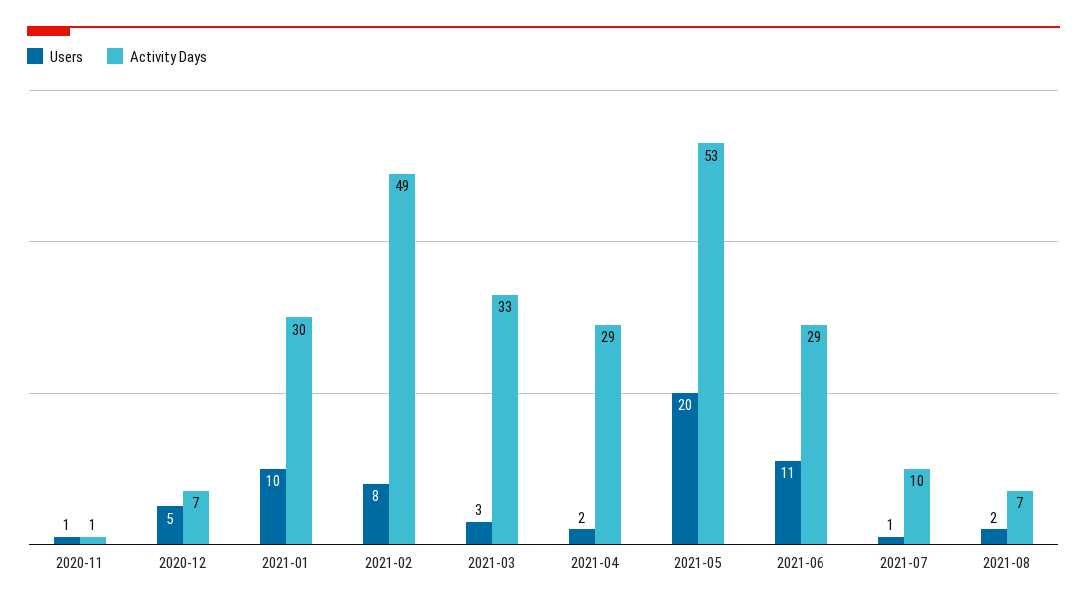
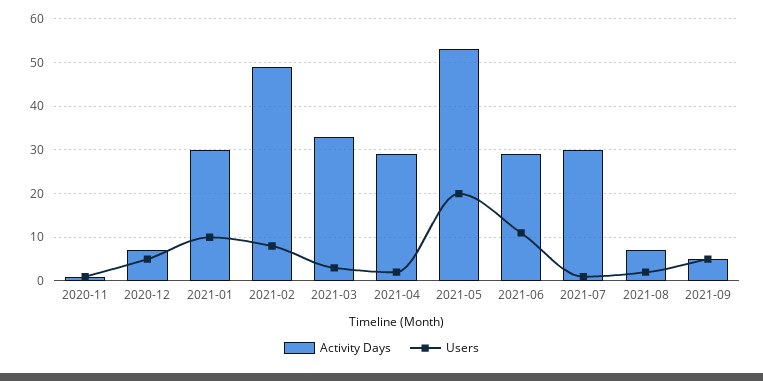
Activity Days, 2021-07: 10 -> 30
Activity Days, 2021-09: none -> 5
Users, 2021-09: none -> 5

